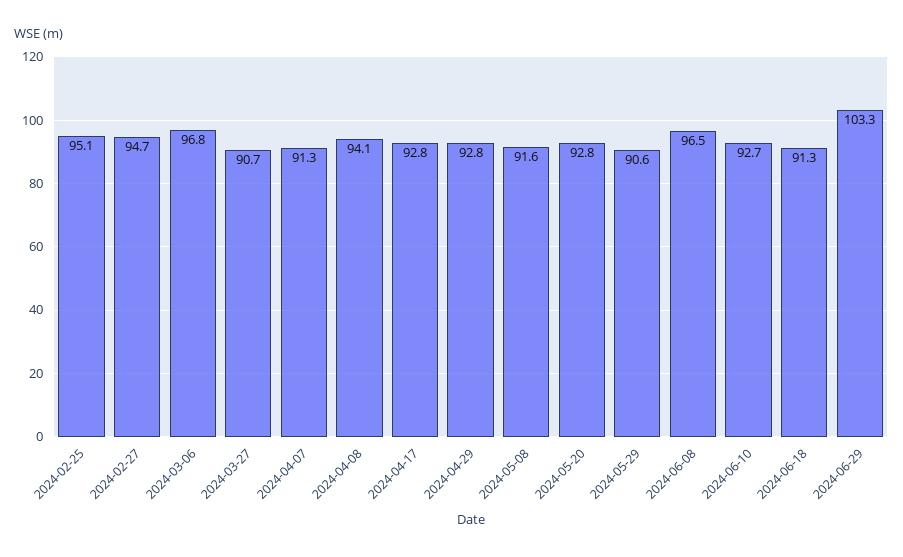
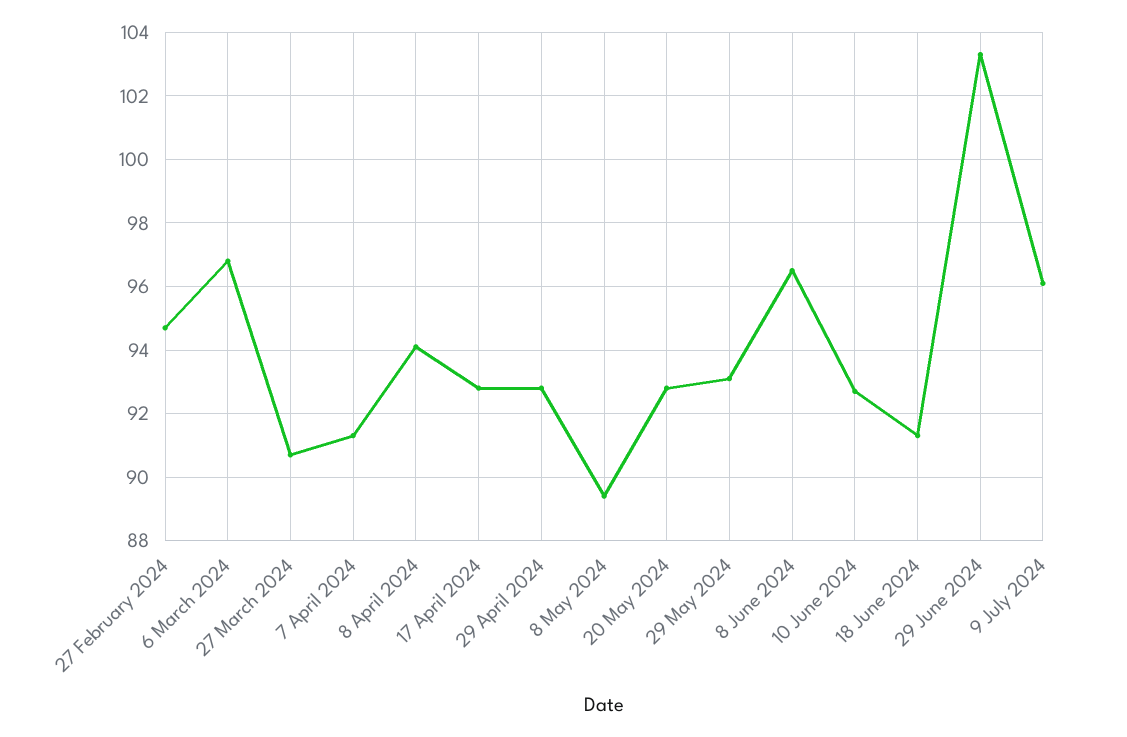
2024-02-25: 95.1 -> none
2024-05-08: 91.6 -> 89.5
2024-05-29: 90.6 -> 93
9 July 2024: none -> 96

